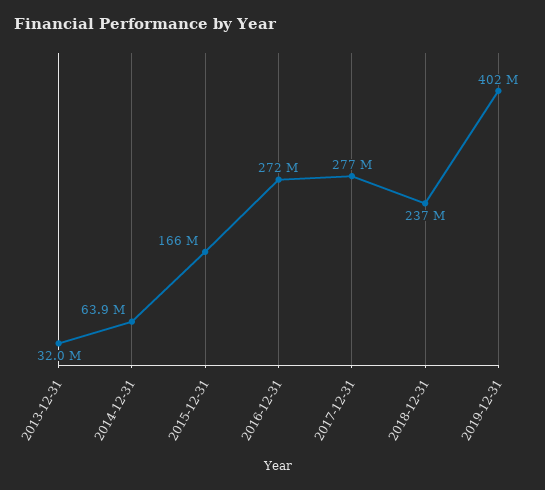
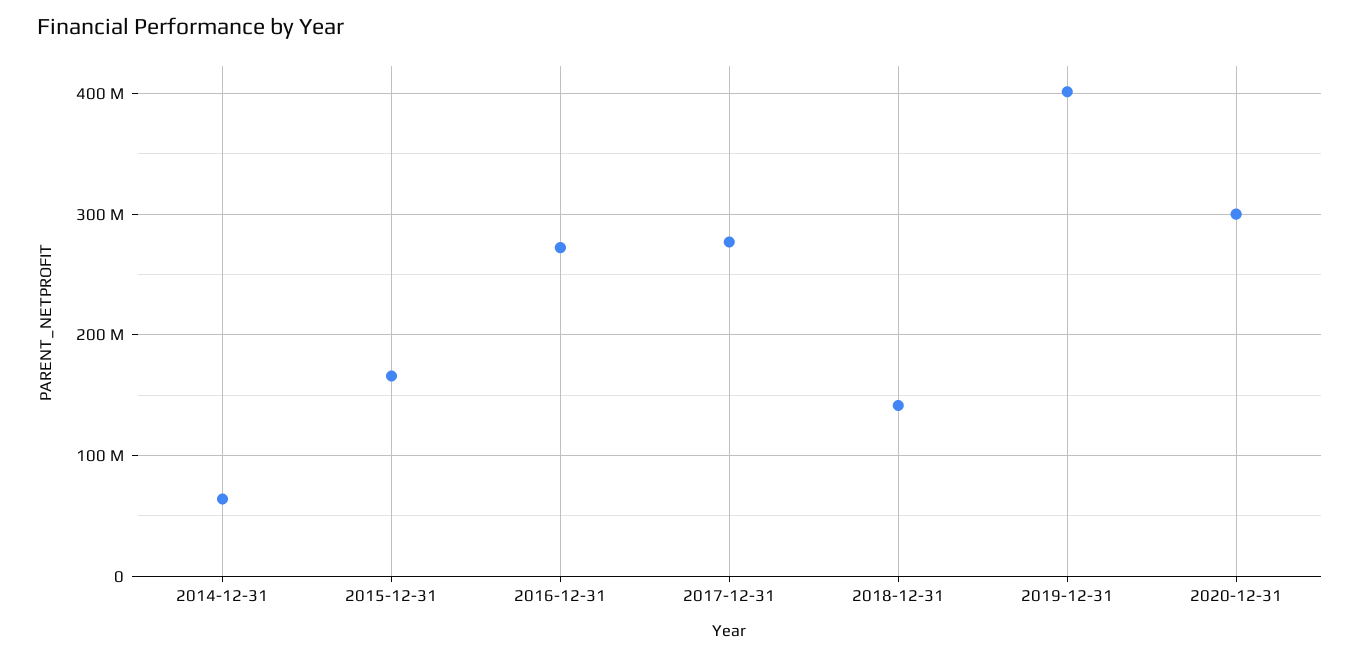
2013-12-31: 32000000 -> none
2018-12-31: 237000000 -> 140000000
2020-12-31: none -> 300000000

